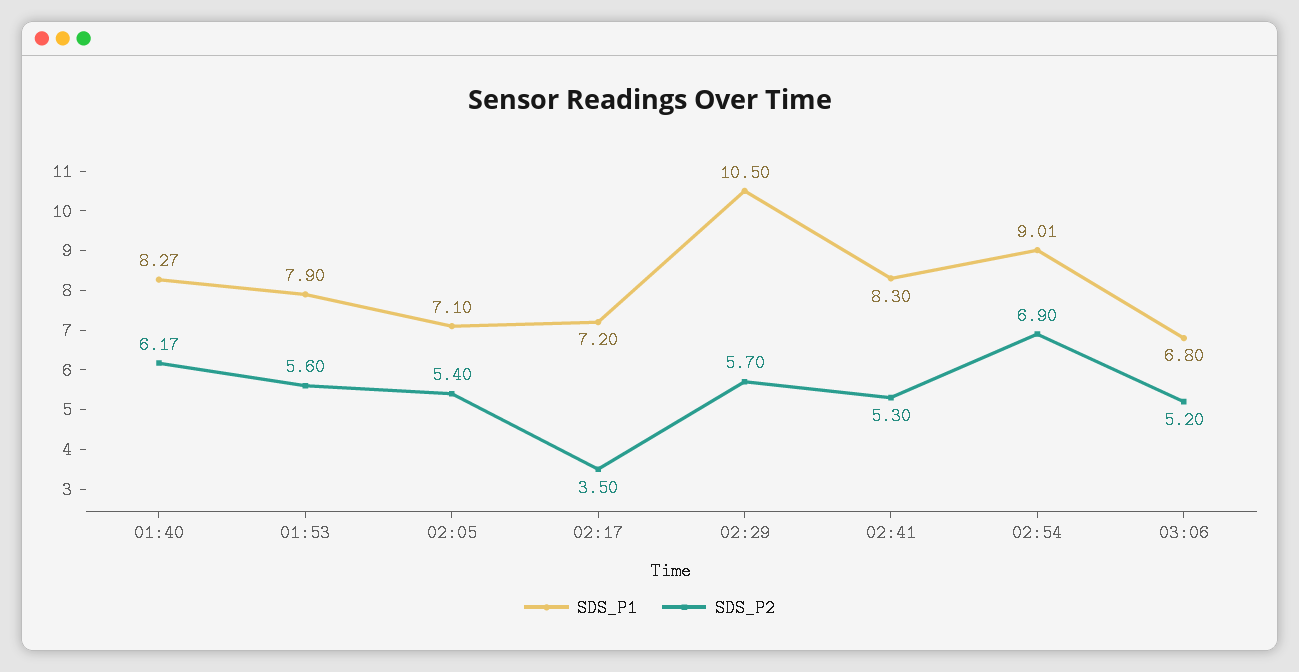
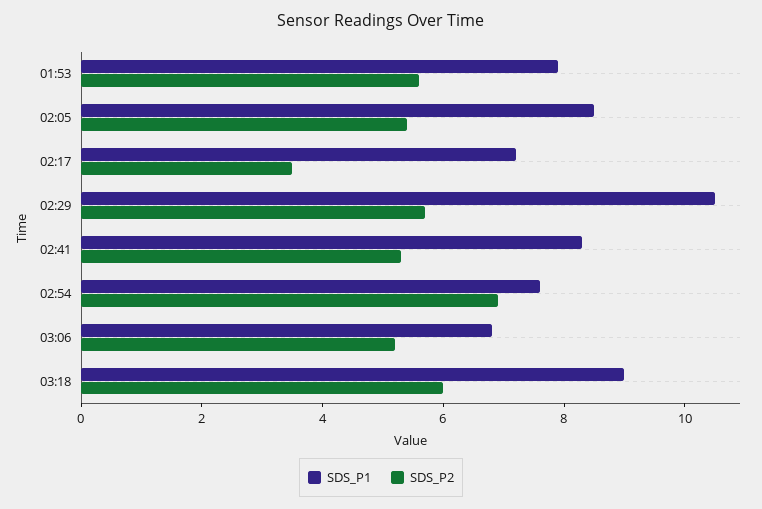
SDS_P1, 01:40: 8.27 -> none
SDS_P2, 01:40: 6.17 -> none
SDS_P1, 02:05: 7.1 -> 8.5
SDS_P1, 02:54: 9.01 -> 7.5
SDS_P1, 03:18: none -> 9
SDS_P2, 03:18: none -> 6

